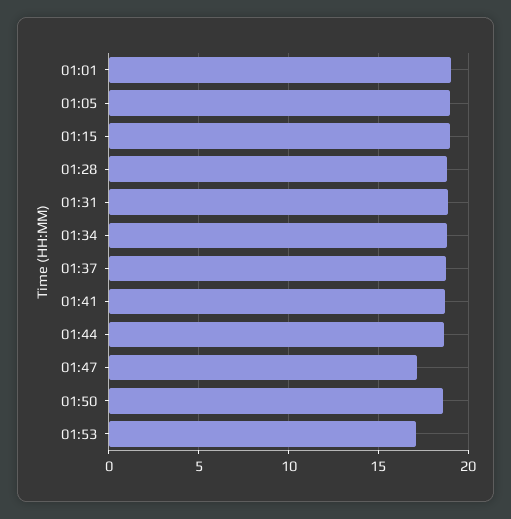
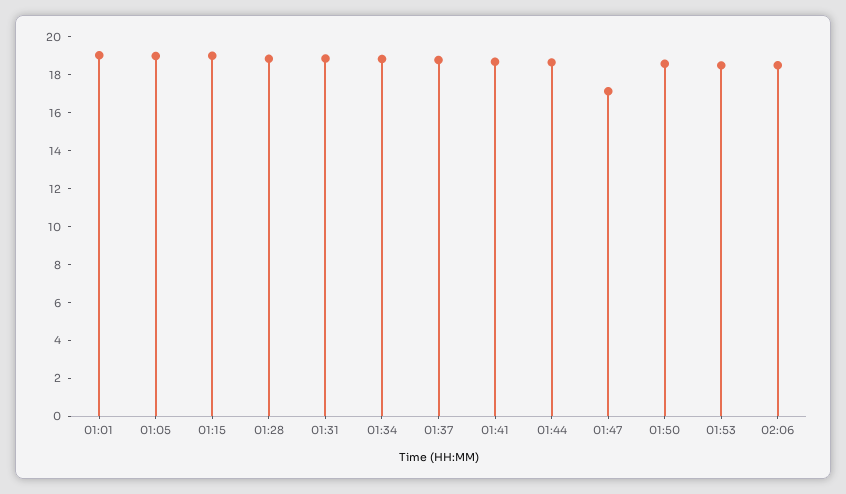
01:53: 17 -> 18.5
02:06: none -> 18.5

